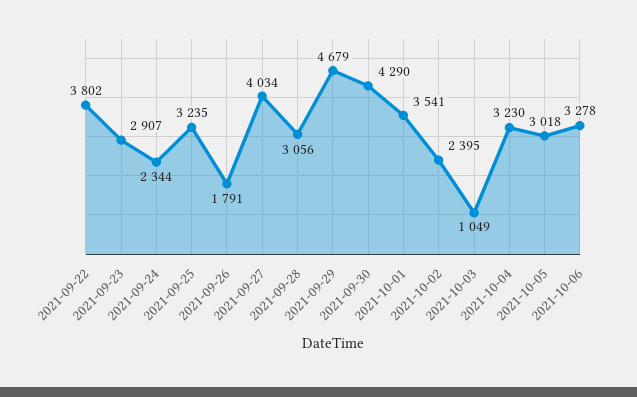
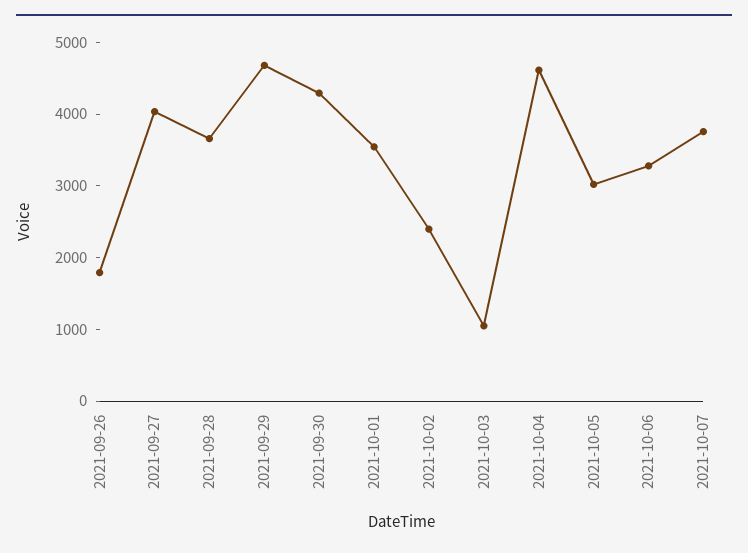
2021-09-22: 3802 -> none
2021-09-23: 2907 -> none
2021-09-24: 2344 -> none
2021-09-25: 3235 -> none
2021-09-28: 3056 -> 3600
2021-10-04: 3230 -> 4600
2021-10-07: none -> 3800

